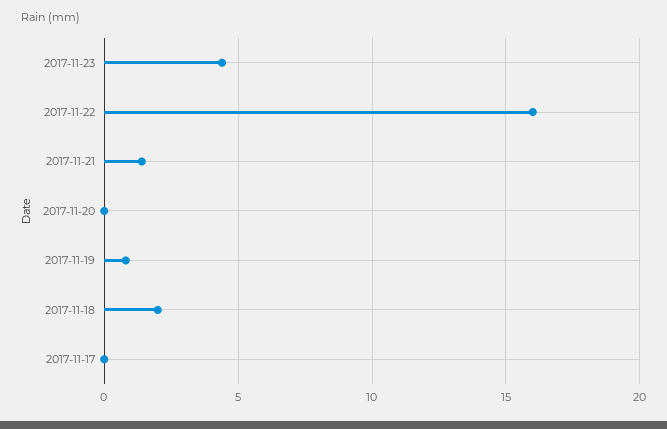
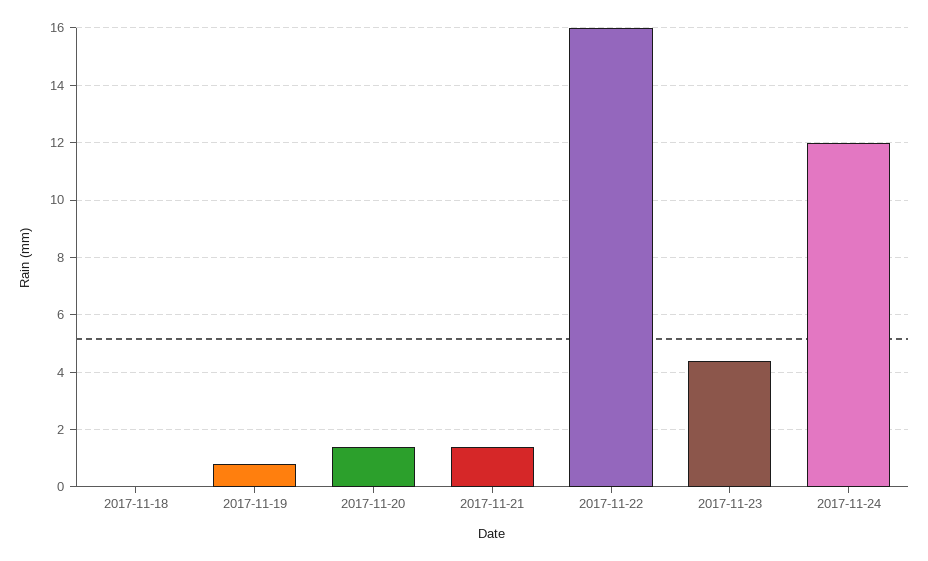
2017-11-20: 0 -> 1.5
2017-11-18: 2 -> 0
2017-11-17: 0 -> none
2017-11-24: none -> 12

